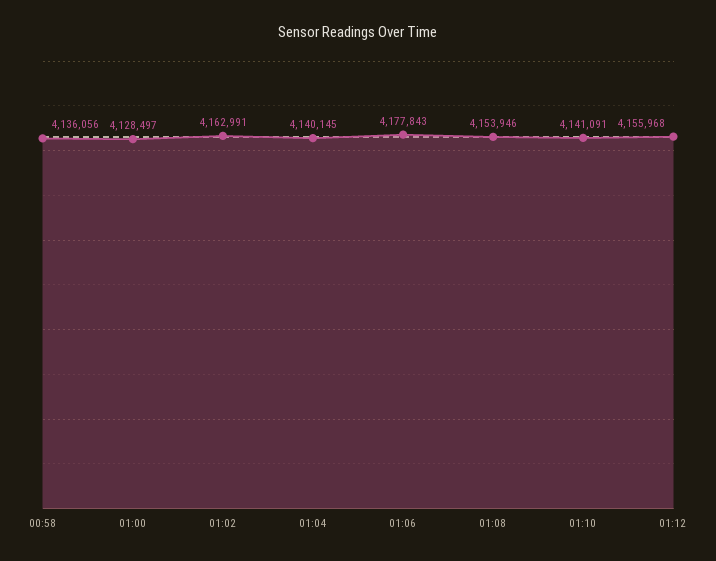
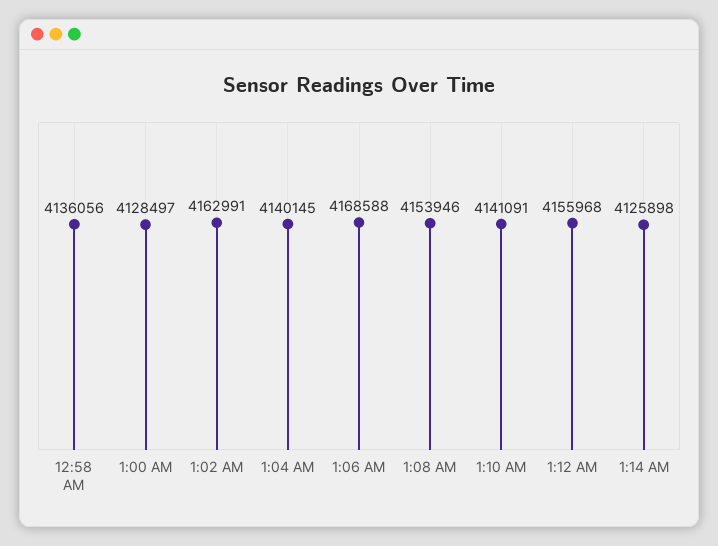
01:06: 4177843 -> 4168588
1:14 AM: none -> 4125898

